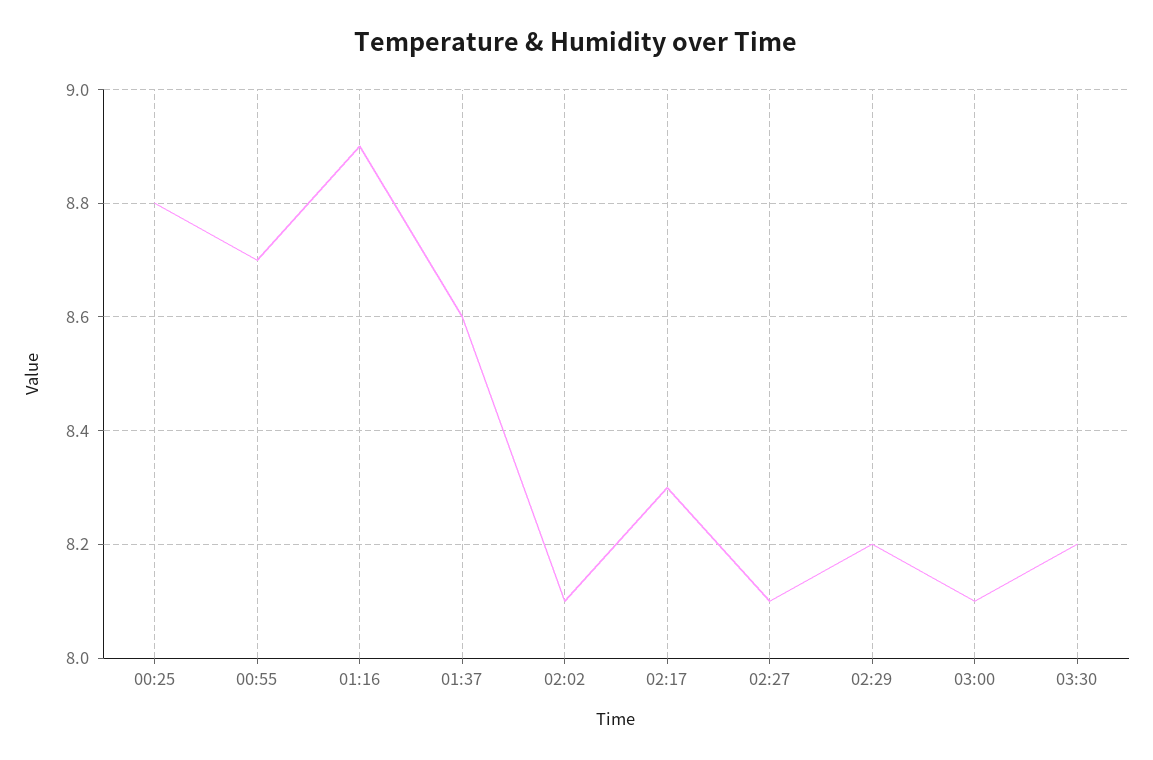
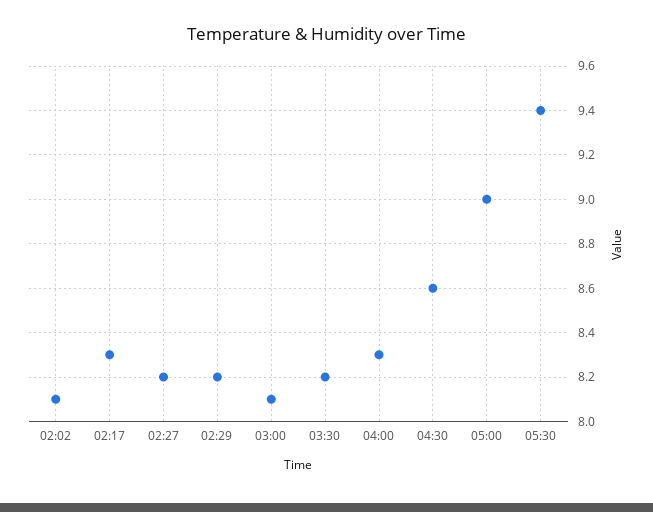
00:25: 8.8 -> none
00:55: 8.7 -> none
01:16: 8.9 -> none
01:37: 8.6 -> none
02:27: 8.1 -> 8.2
04:00: none -> 8.3
04:30: none -> 8.6
05:00: none -> 9
05:30: none -> 9.4

